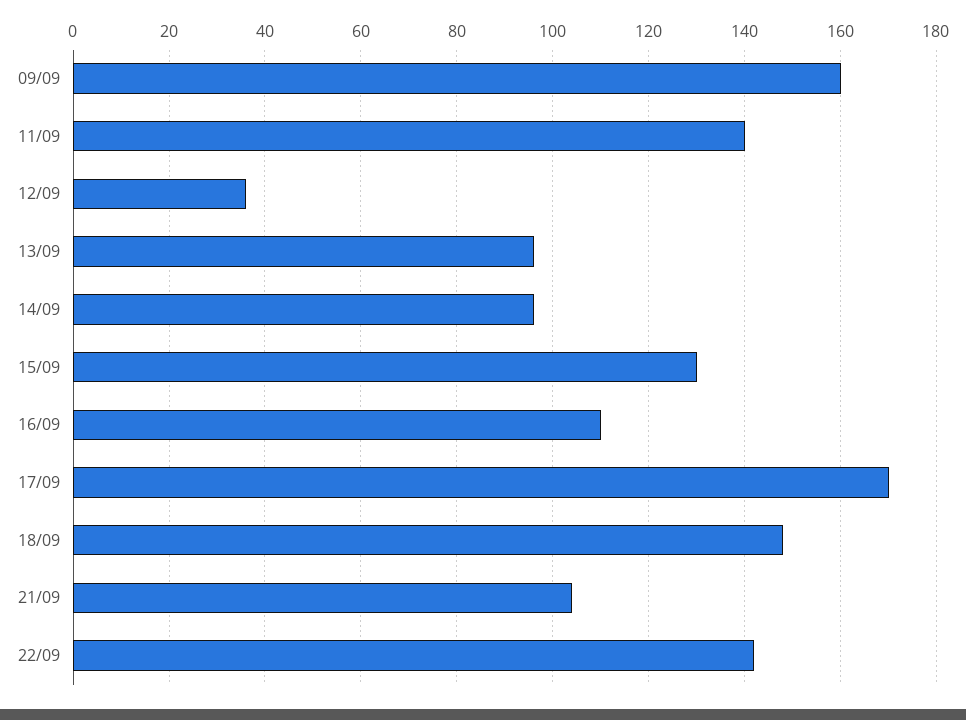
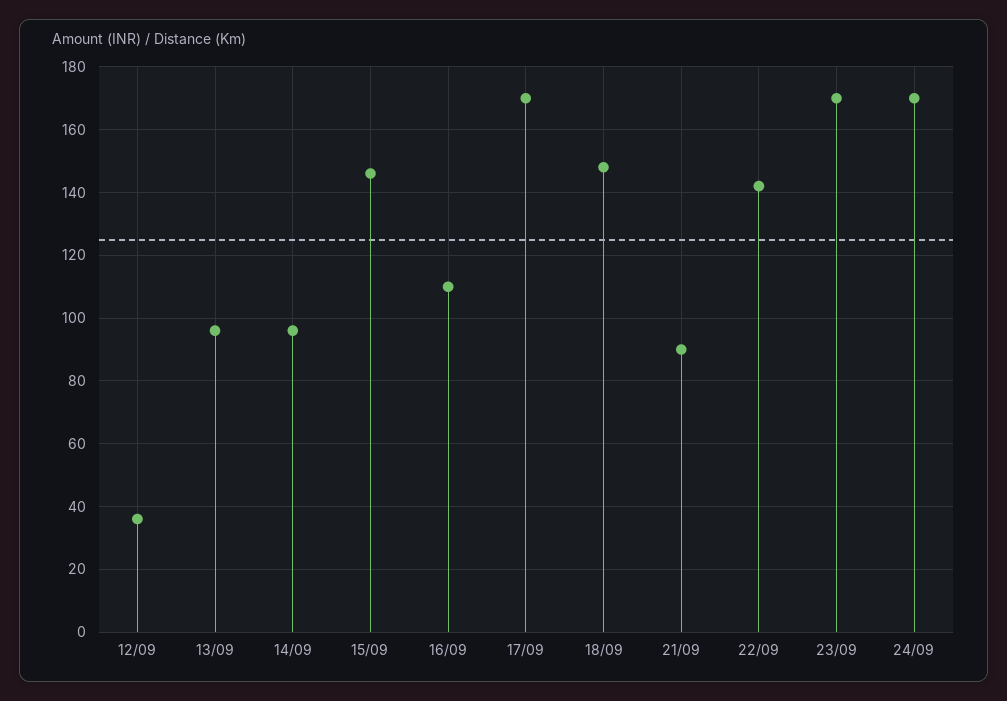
09/09: 160 -> none
11/09: 140 -> none
15/09: 130 -> 145
21/09: 105 -> 90
23/09: none -> 170
24/09: none -> 170

